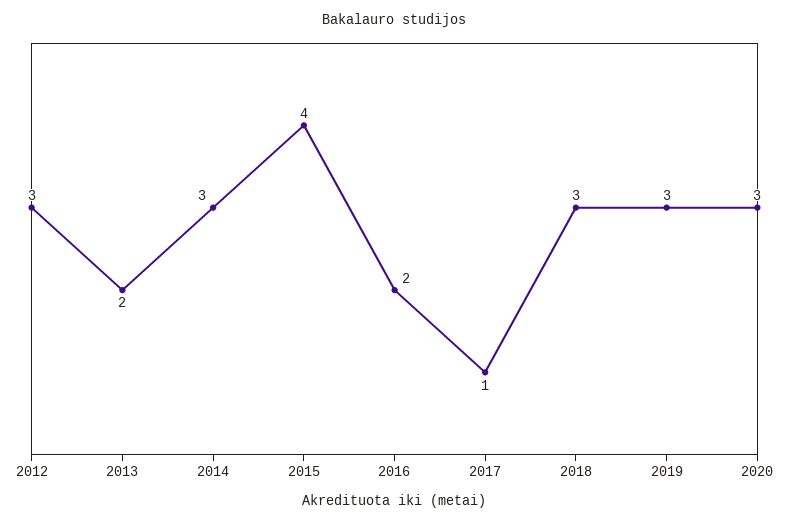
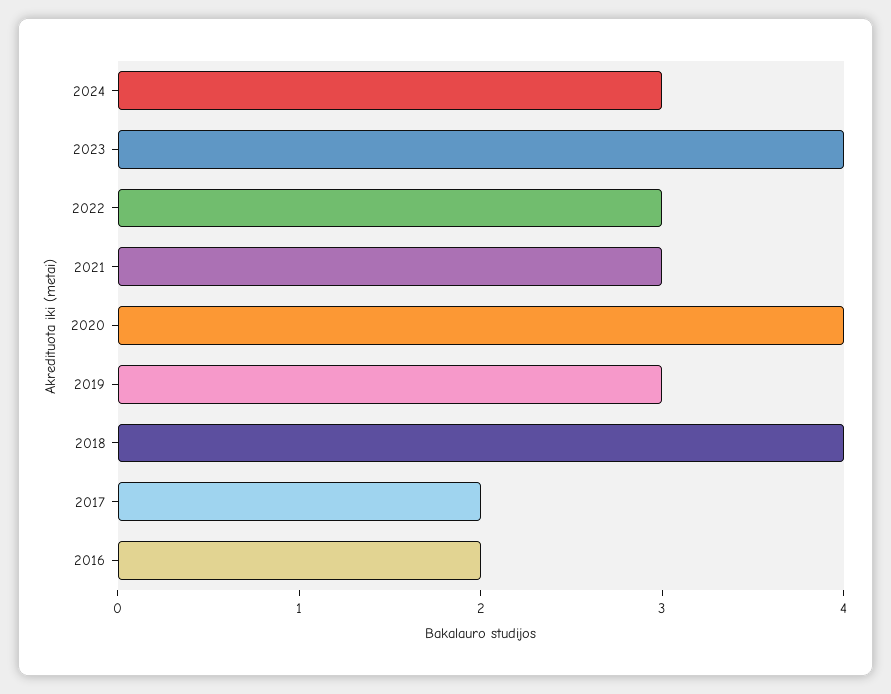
2012: 3 -> none
2013: 2 -> none
2014: 3 -> none
2015: 4 -> none
2017: 1 -> 2
2018: 3 -> 4
2020: 3 -> 4
2024: none -> 3
2023: none -> 4
2022: none -> 3
2021: none -> 3

